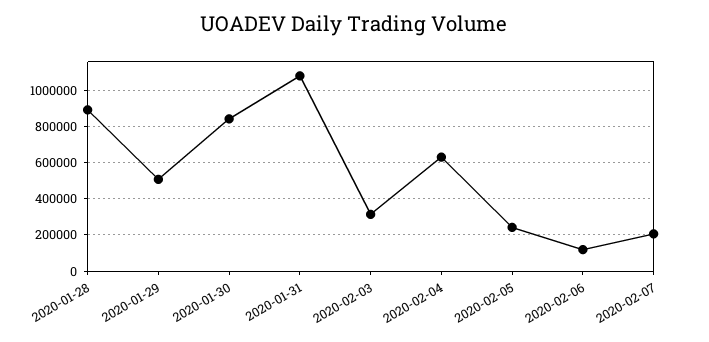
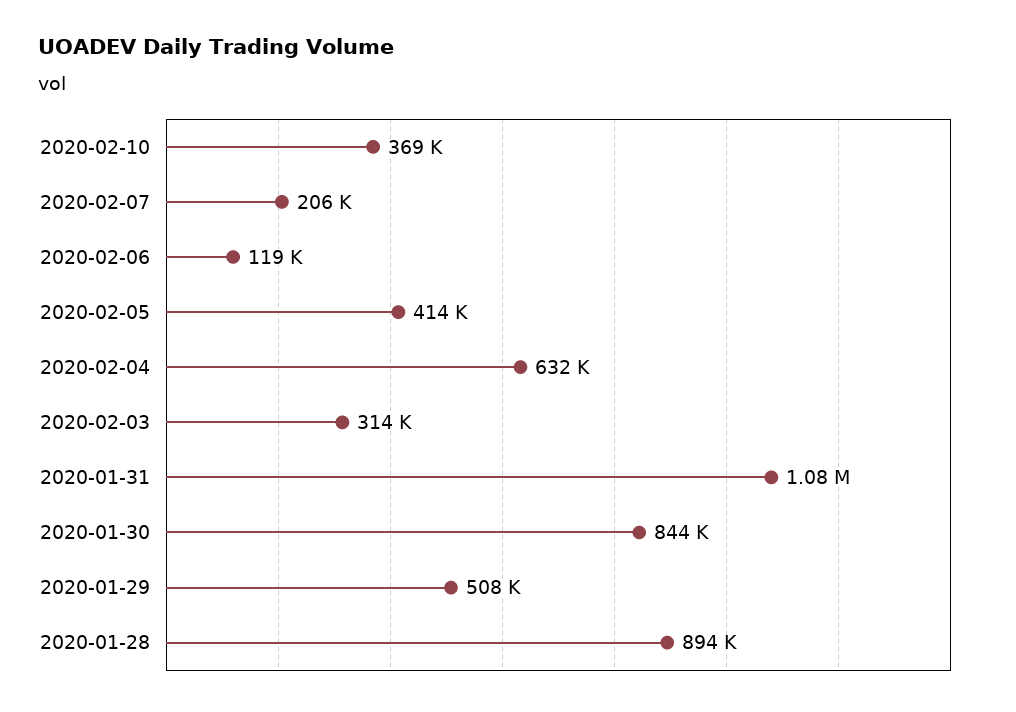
2020-02-05: 250000 -> 414000
2020-02-10: none -> 369000

